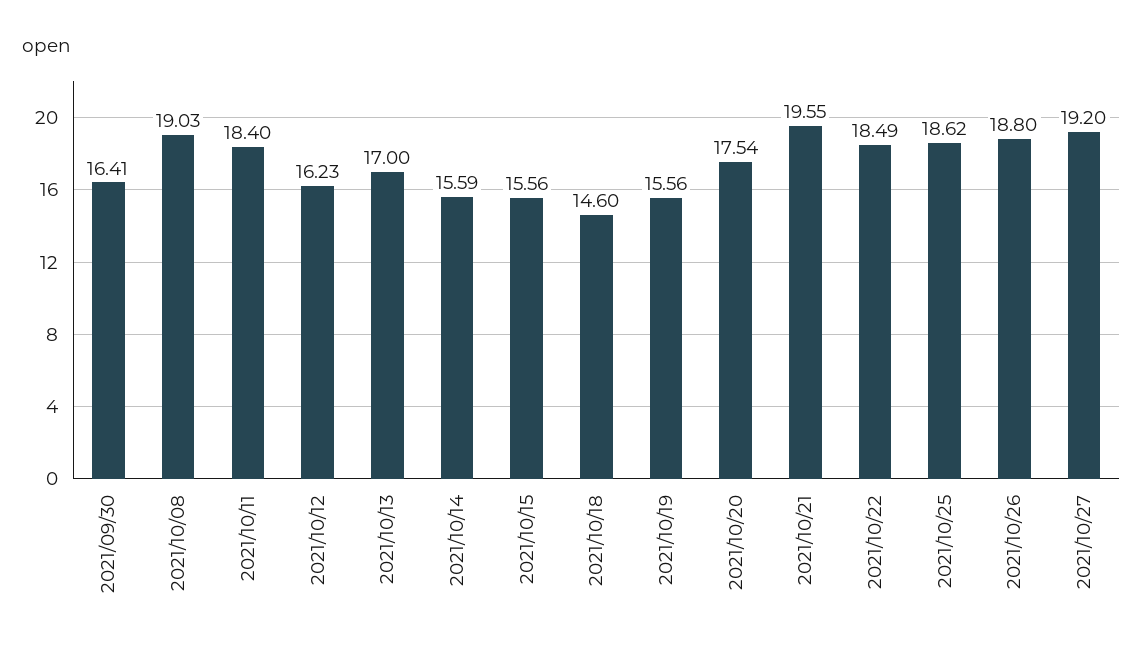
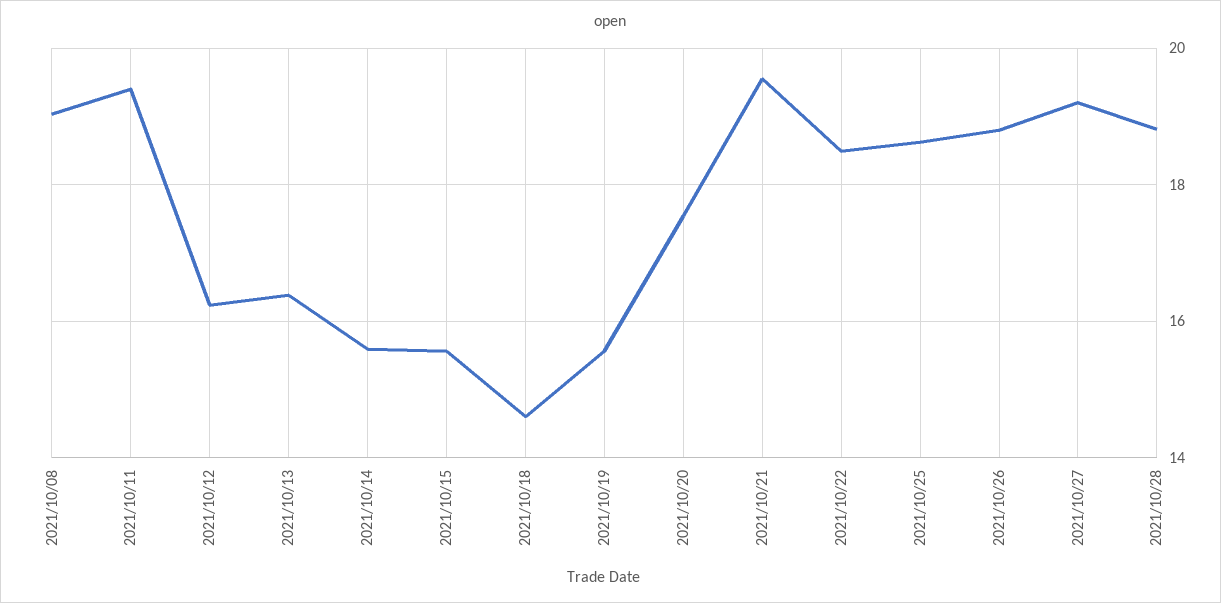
2021/09/30: 16.41 -> none
2021/10/11: 18.4 -> 19.4
2021/10/13: 17 -> 16.4
2021/10/28: none -> 18.8

